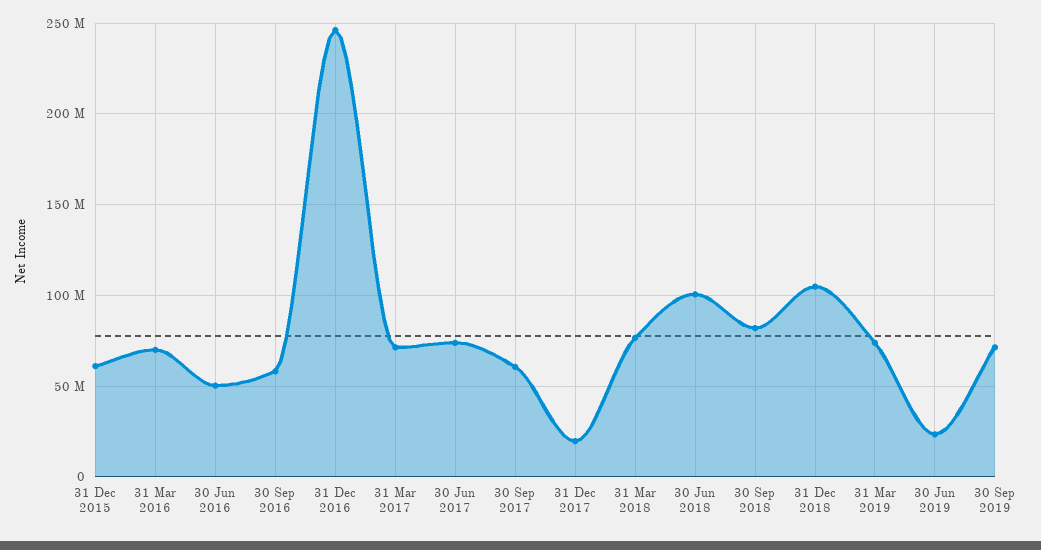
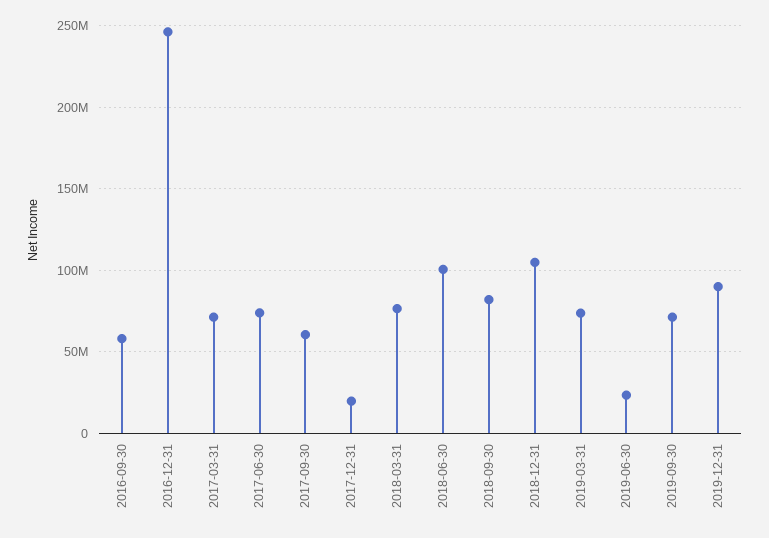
31 Dec 2015: 60000000 -> none
31 Mar 2016: 70000000 -> none
30 Jun 2016: 50000000 -> none
2019-12-31: none -> 90000000

